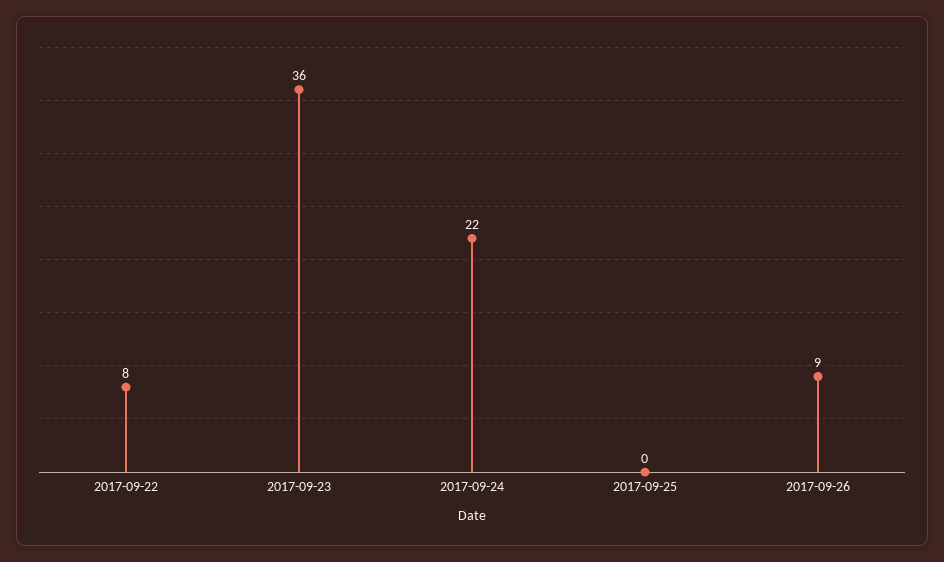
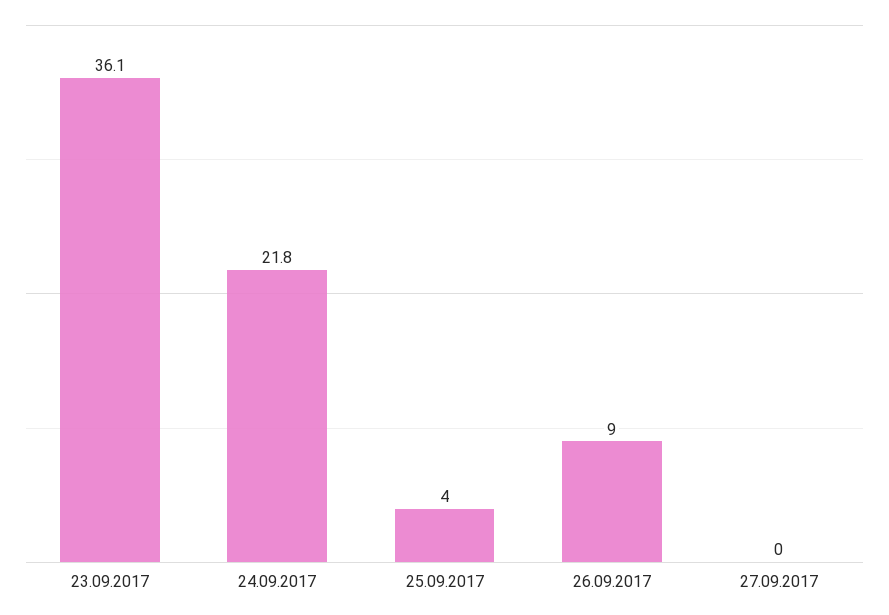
2017-09-22: 8 -> none
2017-09-25: 0 -> 4
27.09.2017: none -> 0

